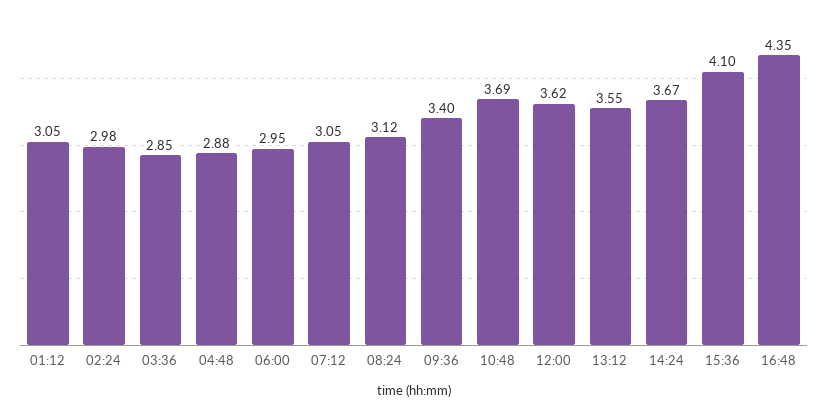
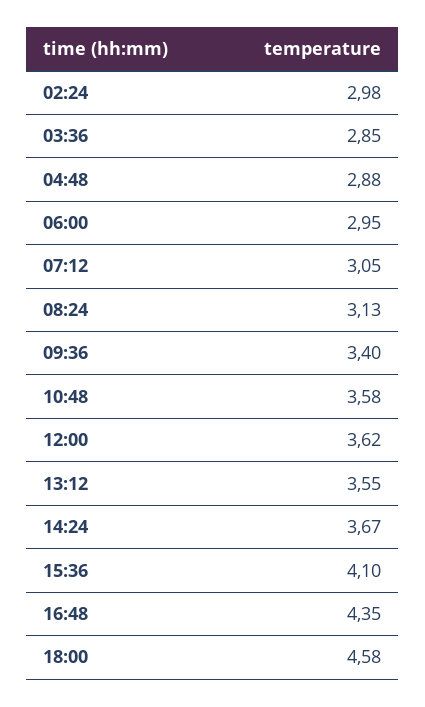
01:12: 3.05 -> none
08:24: 3.12 -> 3.13
10:48: 3.69 -> 3.58
18:00: none -> 4.58

